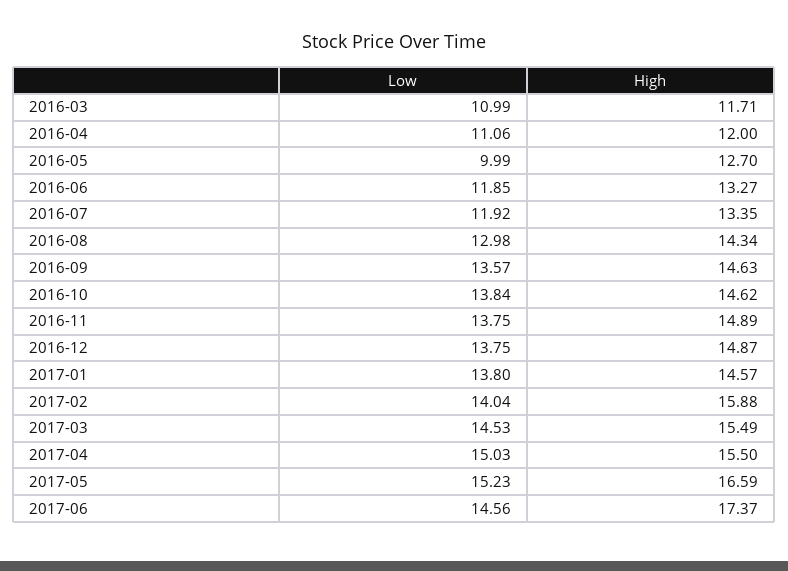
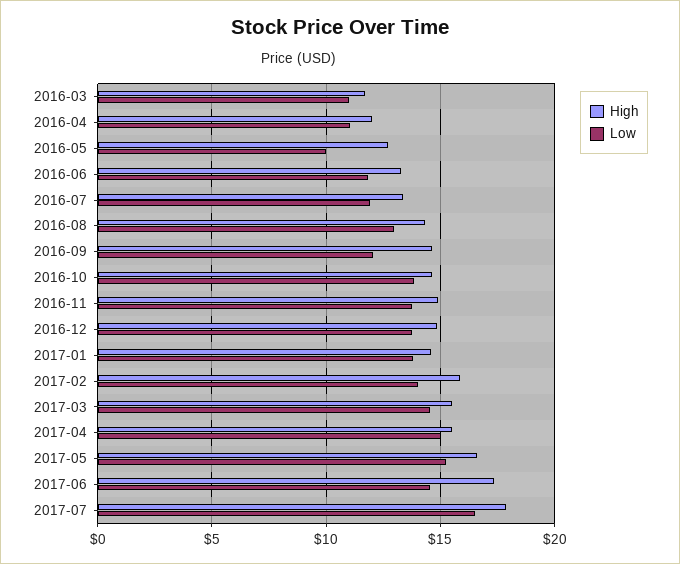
Low, 2016-09: 13.57 -> 12
High, 2017-07: none -> 18
Low, 2017-07: none -> 16.5

